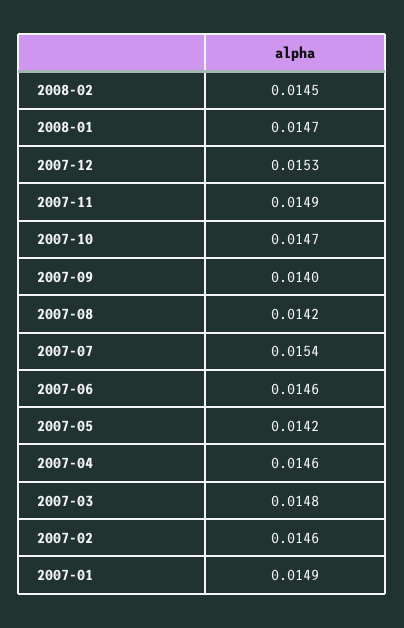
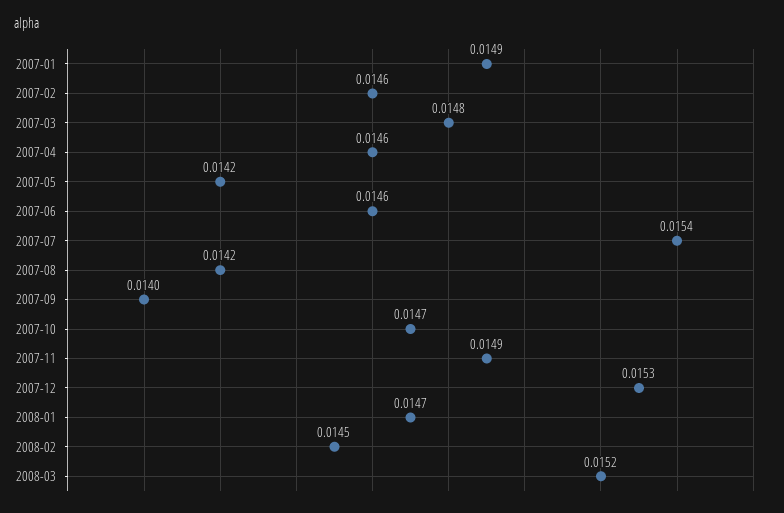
2008-03: none -> 0.0152

